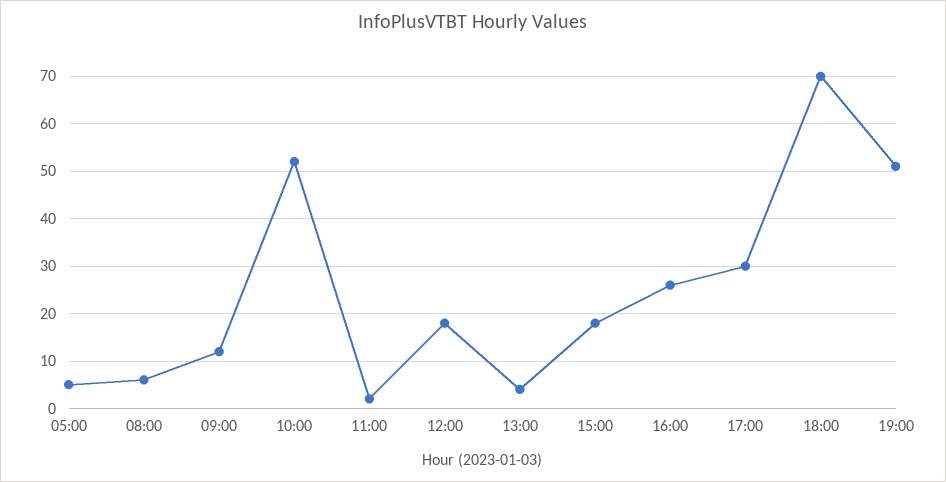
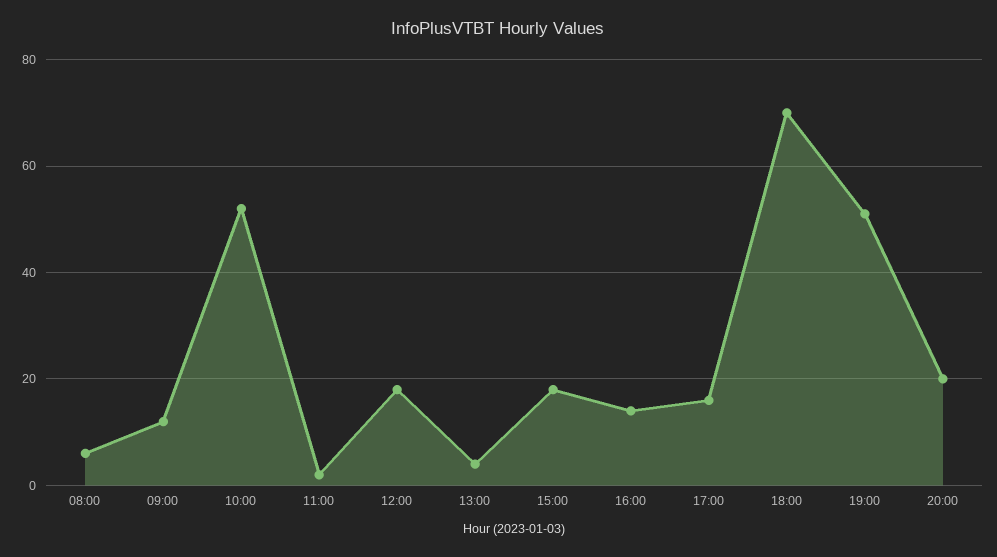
05:00: 5 -> none
16:00: 25 -> 15
17:00: 30 -> 15
20:00: none -> 20

